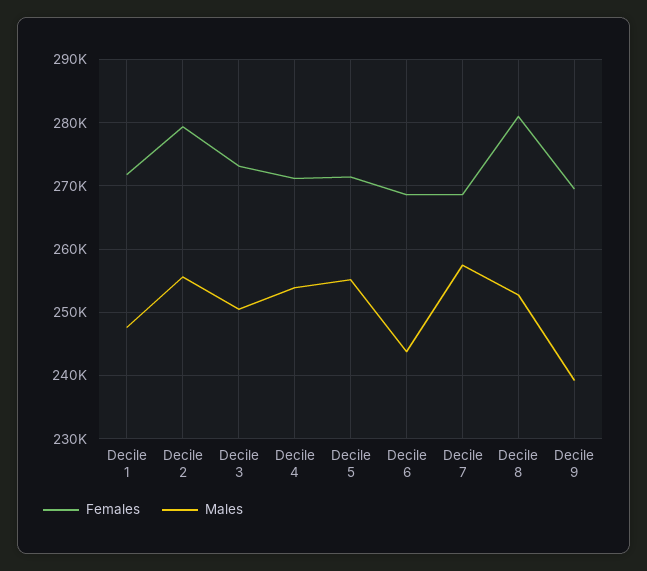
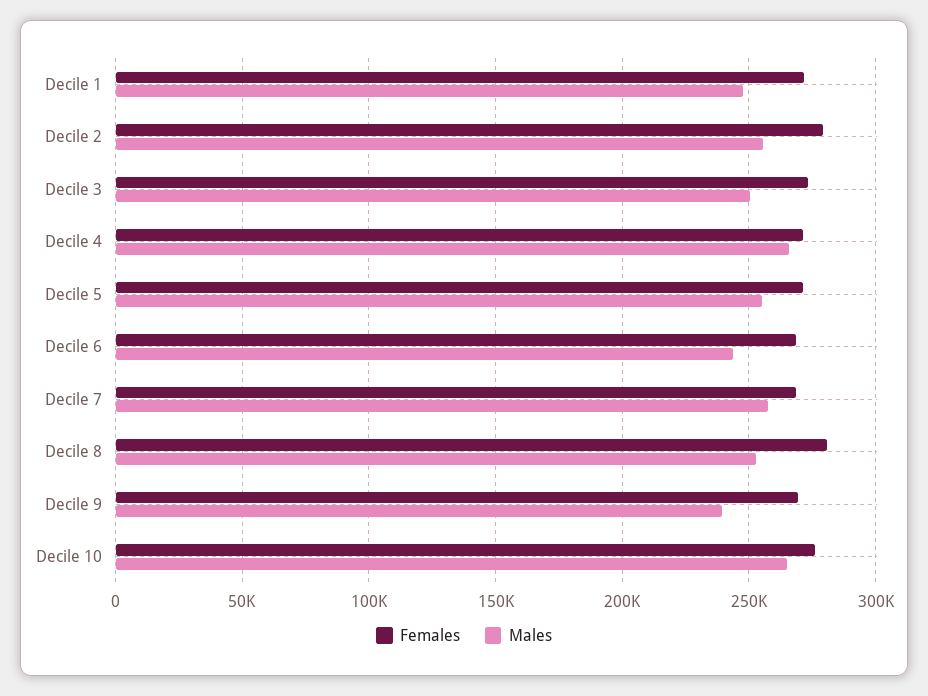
Males, Decile 4: 254000 -> 265000
Females, Decile 10: none -> 275000
Males, Decile 10: none -> 265000

